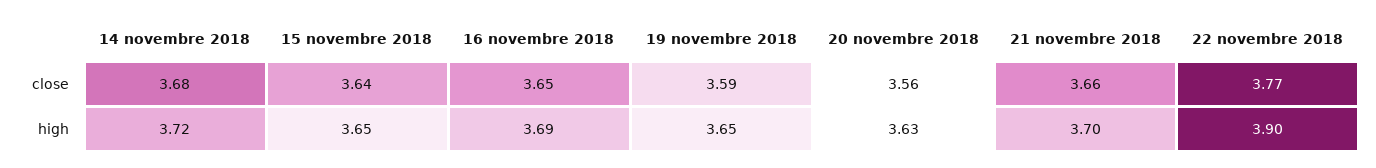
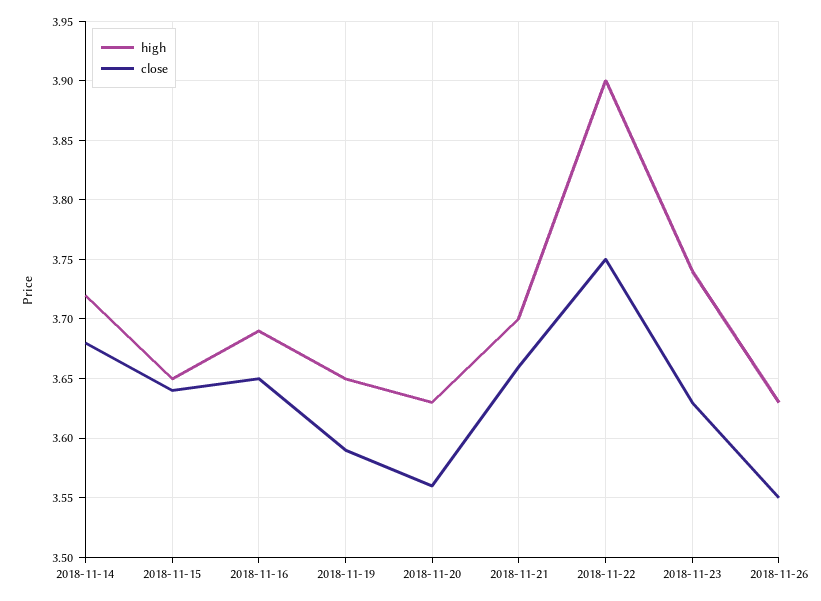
close, 22 novembre 2018: 3.77 -> 3.75
high, 2018-11-23: none -> 3.74
close, 2018-11-23: none -> 3.63
high, 2018-11-26: none -> 3.63
close, 2018-11-26: none -> 3.55

